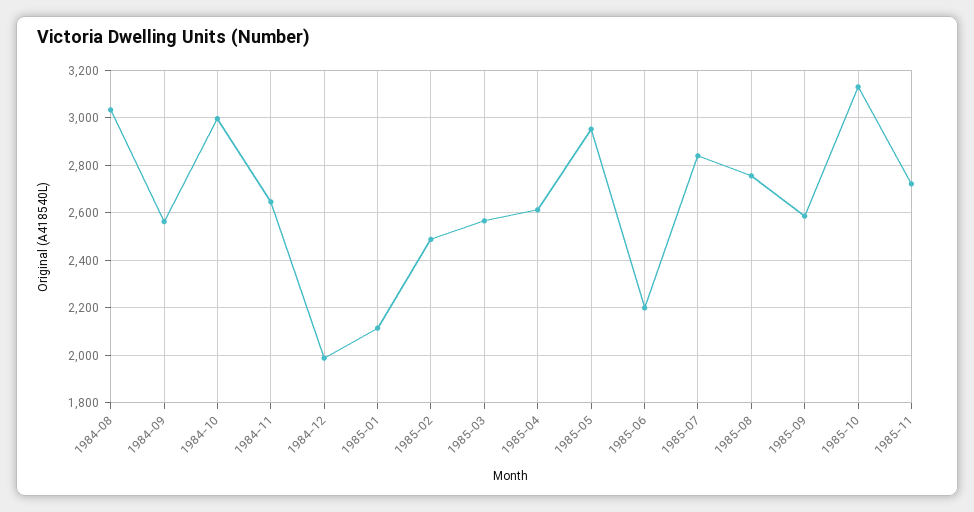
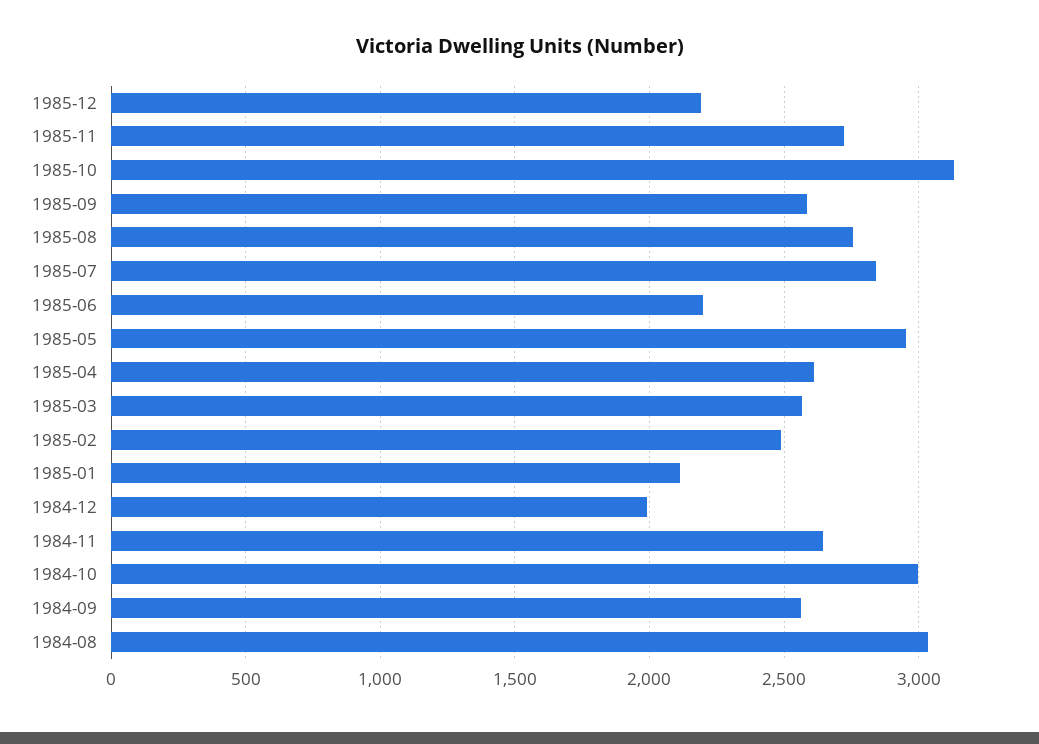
1985-12: none -> 2200

